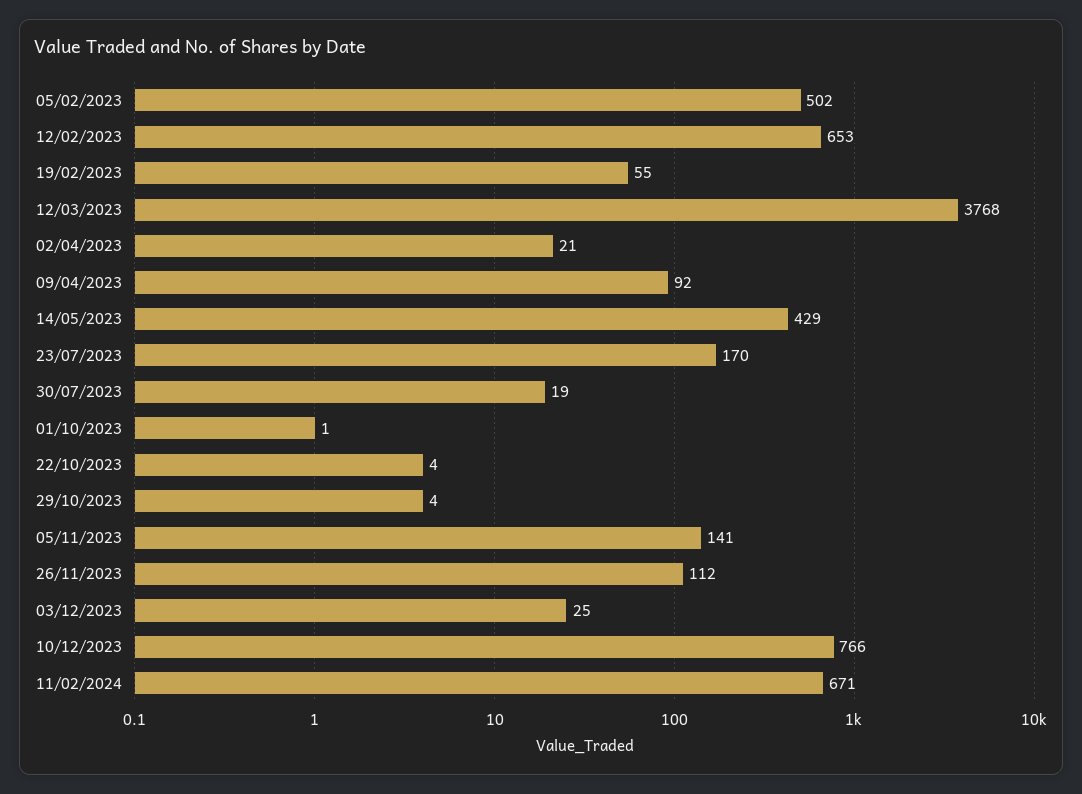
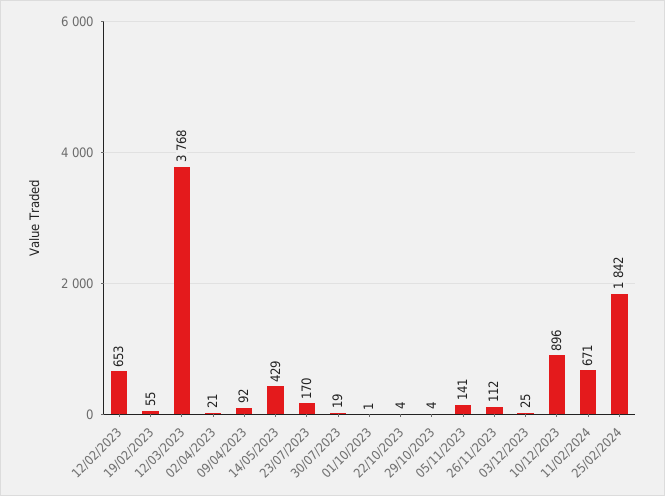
05/02/2023: 502 -> none
10/12/2023: 766 -> 896
25/02/2024: none -> 1842

